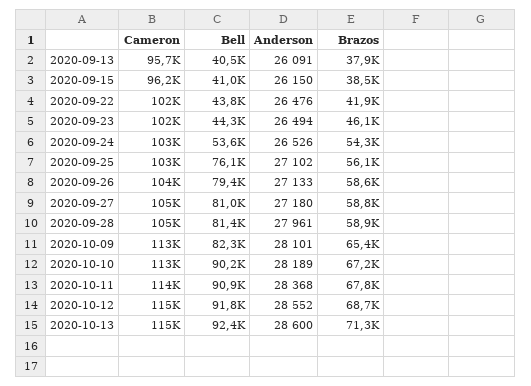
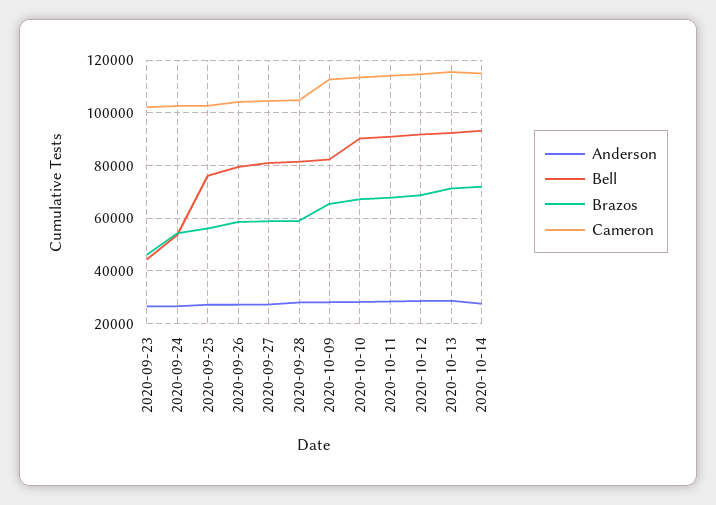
Cameron, 2020-09-13: 95700 -> none
Bell, 2020-09-13: 40500 -> none
Anderson, 2020-09-13: 26091 -> none
Brazos, 2020-09-13: 37900 -> none
Cameron, 2020-09-15: 96200 -> none
Bell, 2020-09-15: 41000 -> none
Anderson, 2020-09-15: 26150 -> none
Brazos, 2020-09-15: 38500 -> none
Cameron, 2020-09-22: 102000 -> none
Bell, 2020-09-22: 43800 -> none
Anderson, 2020-09-22: 26476 -> none
Brazos, 2020-09-22: 41900 -> none
Anderson, 2020-10-14: none -> 27500
Bell, 2020-10-14: none -> 92500
Brazos, 2020-10-14: none -> 72500
Cameron, 2020-10-14: none -> 115000

